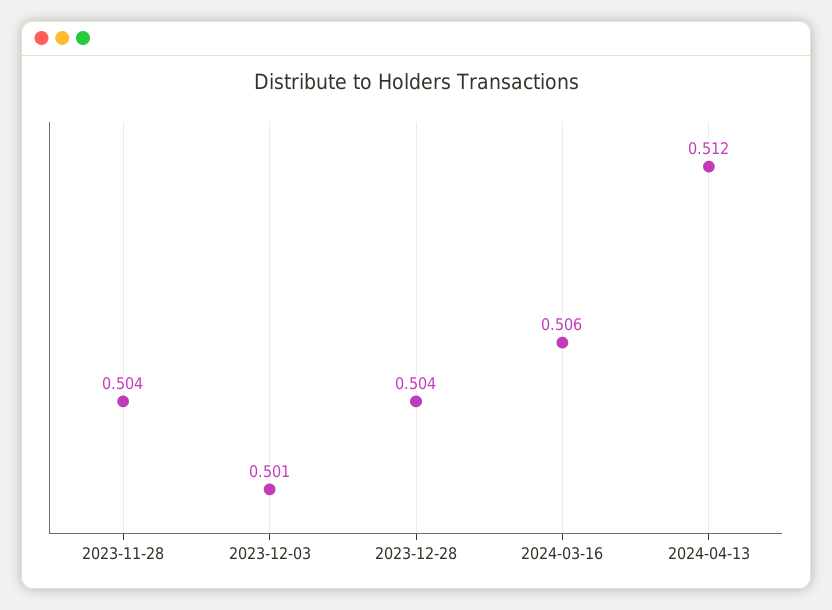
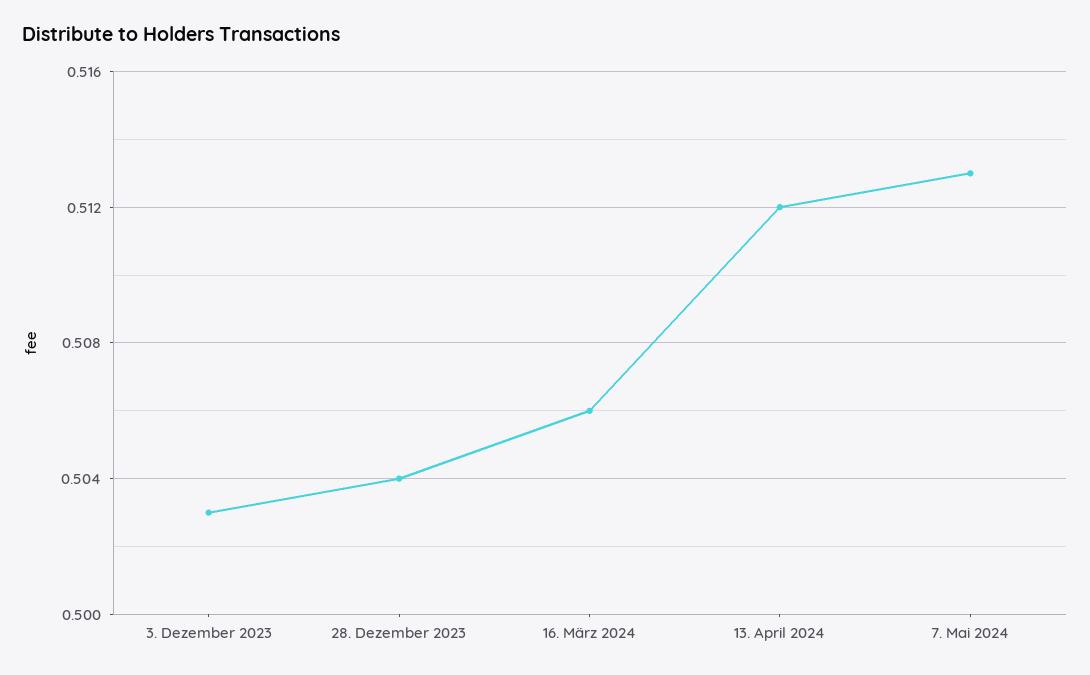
2023-11-28: 0.504 -> none
2023-12-03: 0.501 -> 0.503
7. Mai 2024: none -> 0.513

